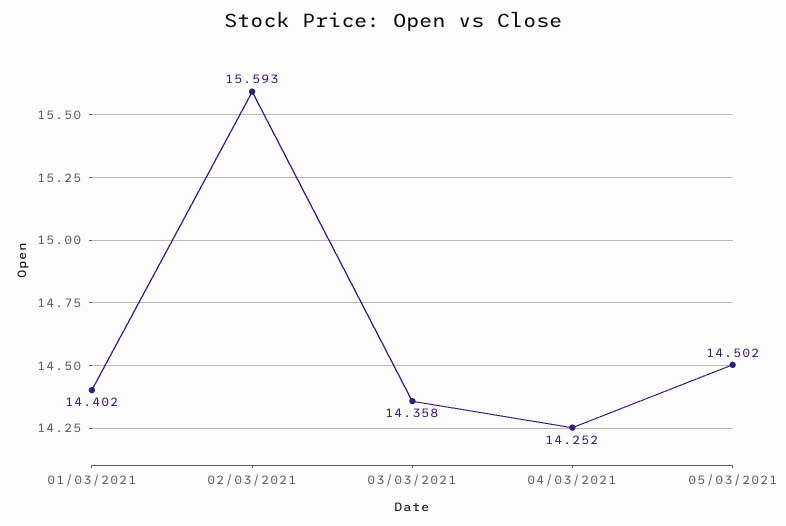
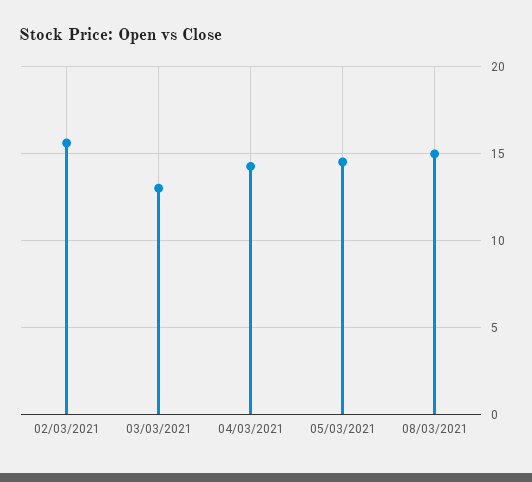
01/03/2021: 14.402 -> none
03/03/2021: 14.358 -> 13
08/03/2021: none -> 15

